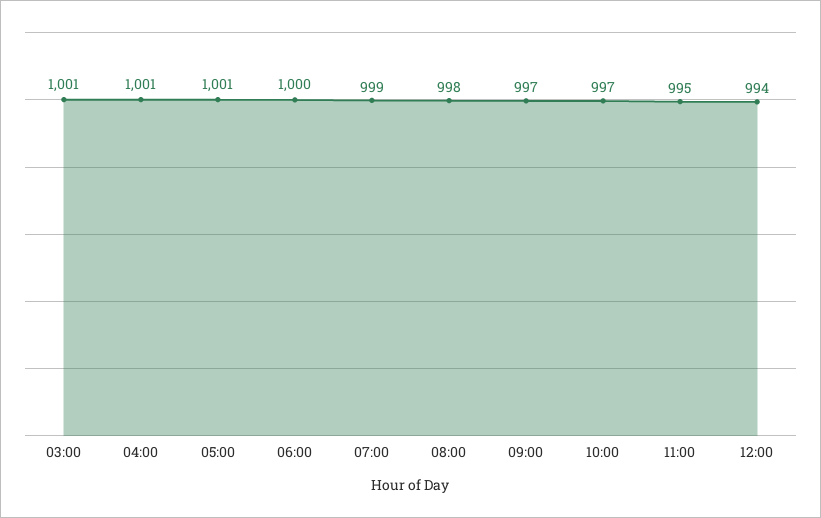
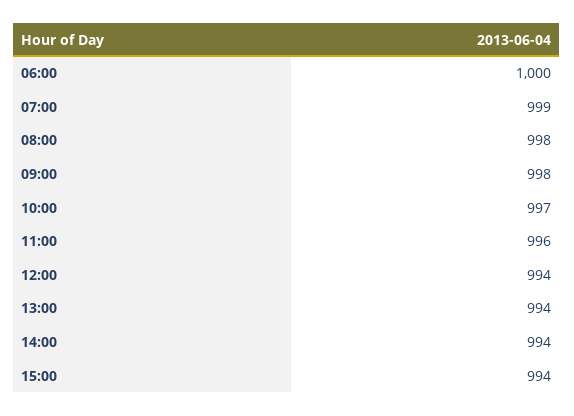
03:00: 1001 -> none
04:00: 1001 -> none
05:00: 1001 -> none
09:00: 997 -> 998
11:00: 995 -> 996
13:00: none -> 994
14:00: none -> 994
15:00: none -> 994

